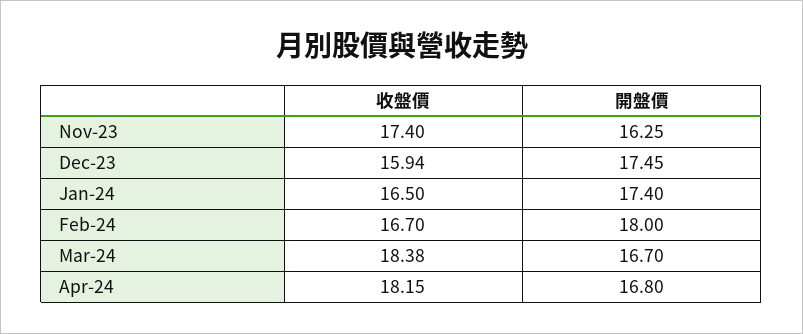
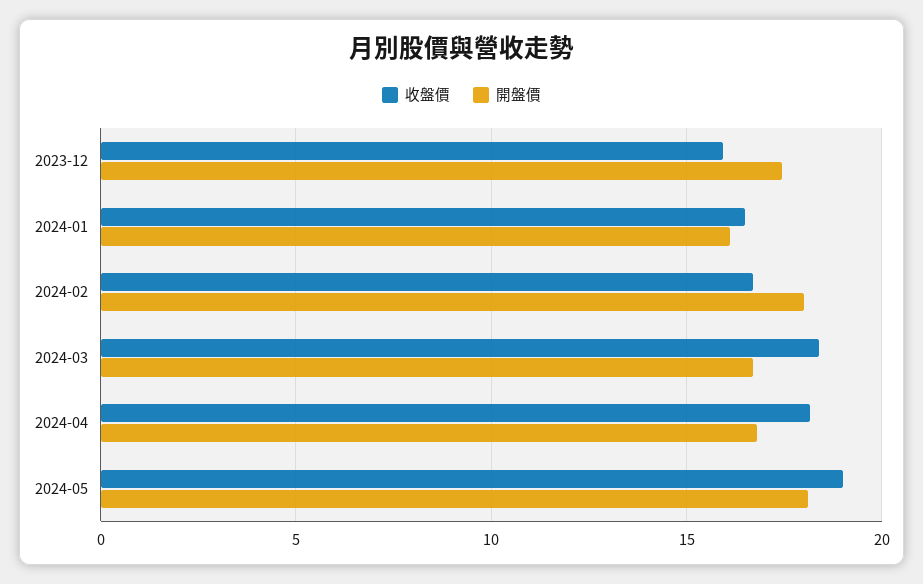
收盤價, Nov-23: 17.4 -> none
開盤價, Nov-23: 16.25 -> none
開盤價, Jan-24: 17.4 -> 16
收盤價, 2024-05: none -> 19
開盤價, 2024-05: none -> 18

